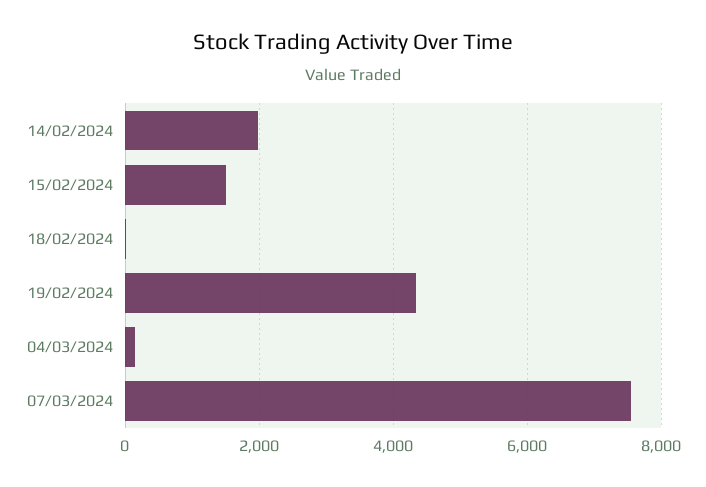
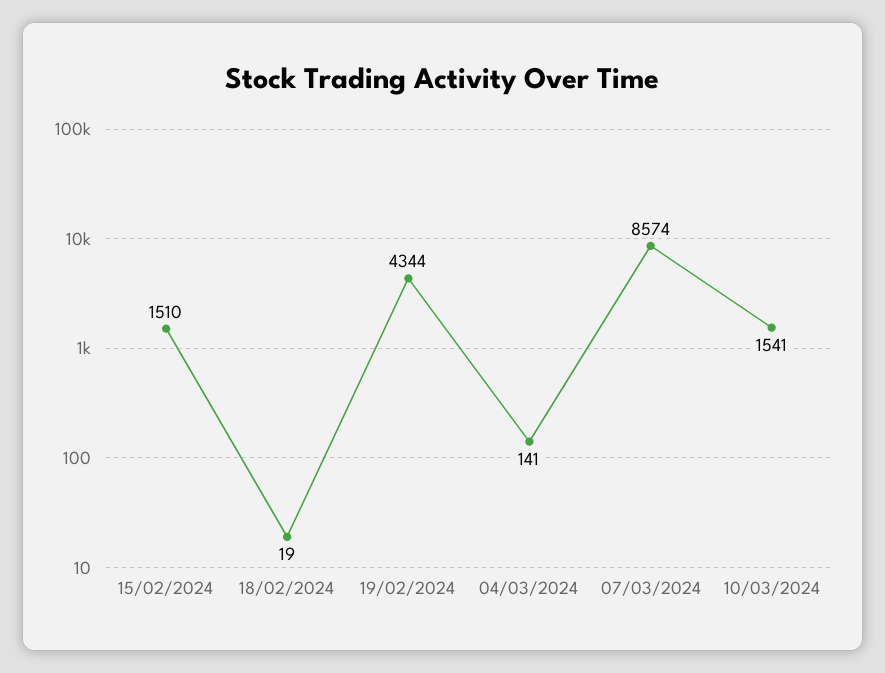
14/02/2024: 2000 -> none
07/03/2024: 7600 -> 8574
10/03/2024: none -> 1541

